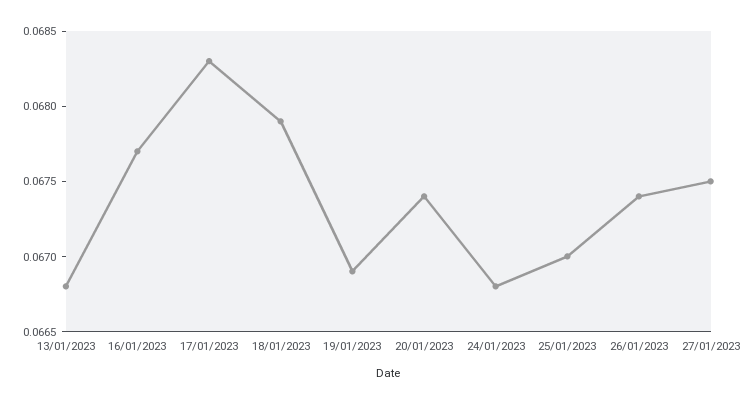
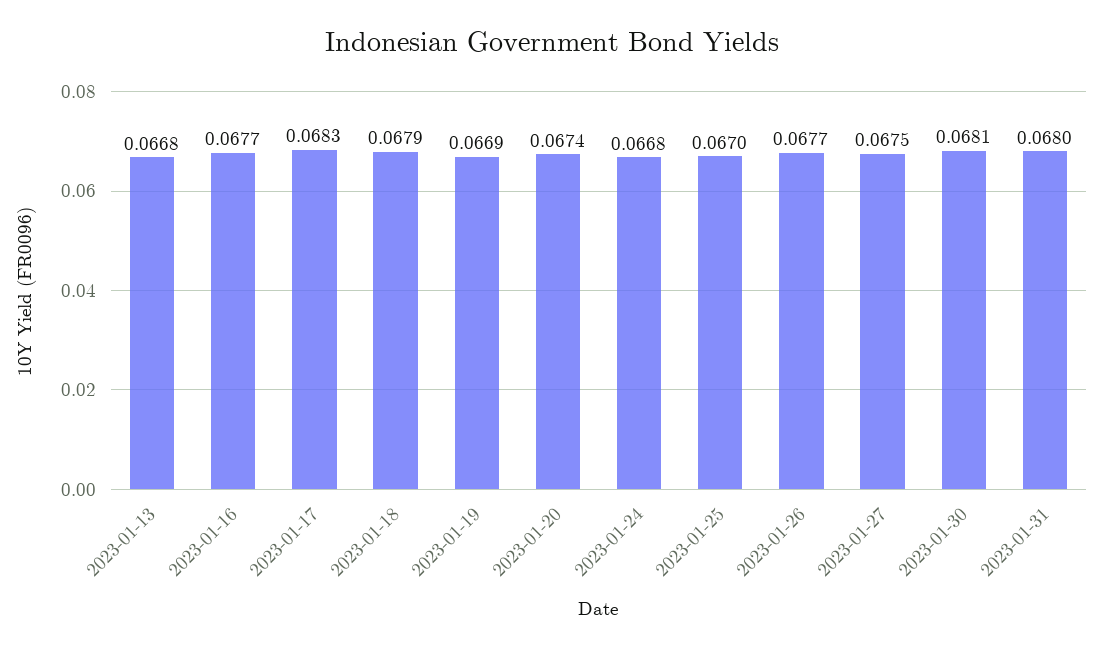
26/01/2023: 0.0674 -> 0.0677
2023-01-30: none -> 0.0681
2023-01-31: none -> 0.068

